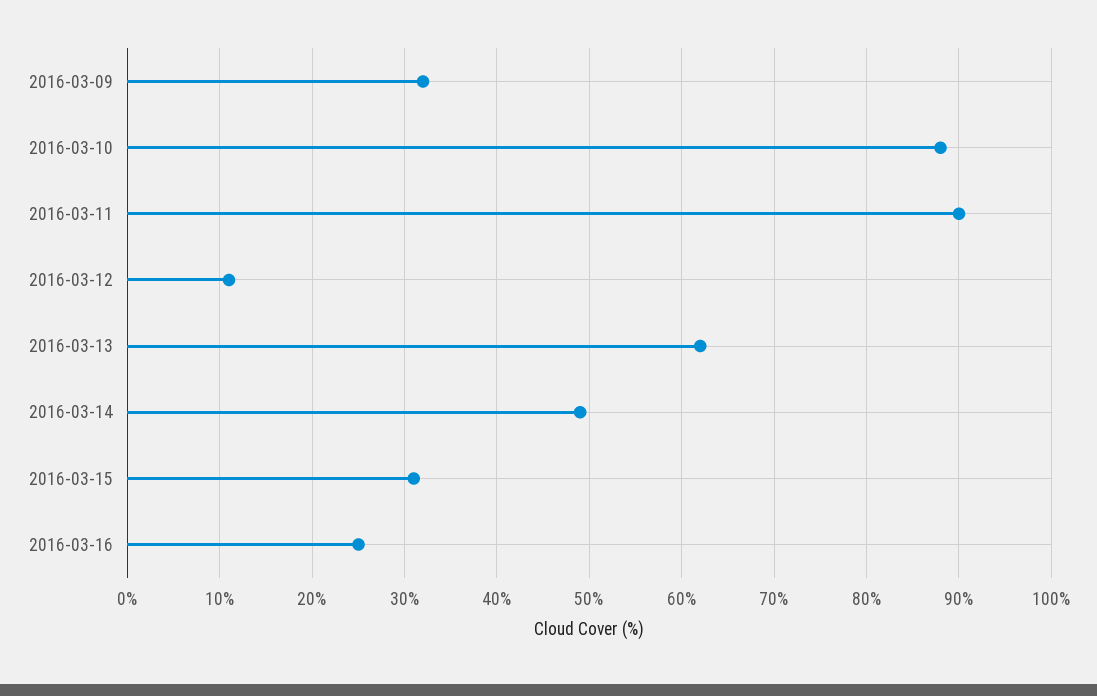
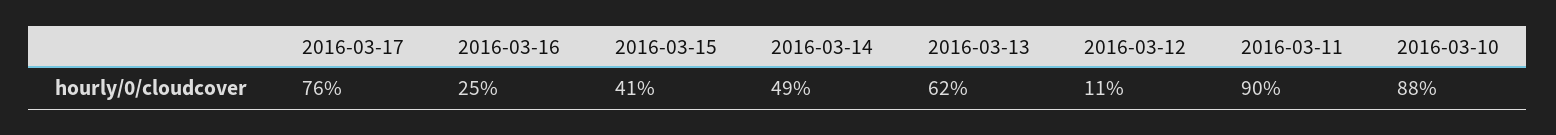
2016-03-09: 32 -> none
2016-03-15: 31 -> 41
2016-03-17: none -> 76

